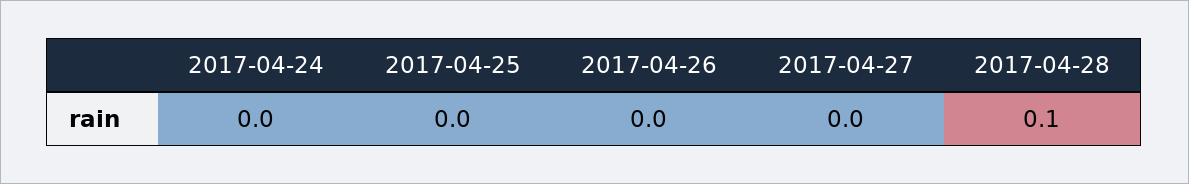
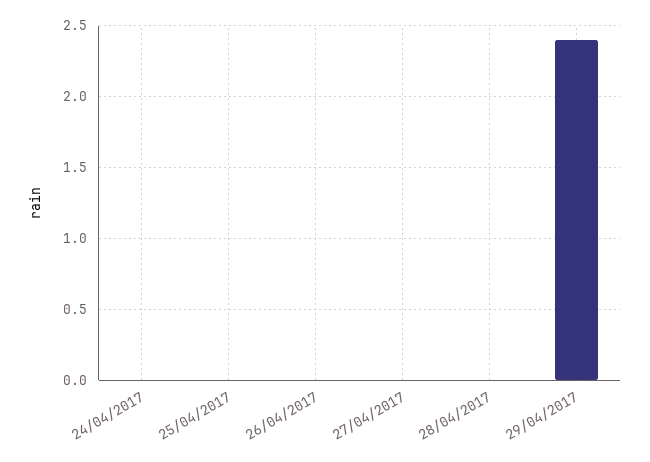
2017-04-28: 0.1 -> 0
29/04/2017: none -> 2.4

